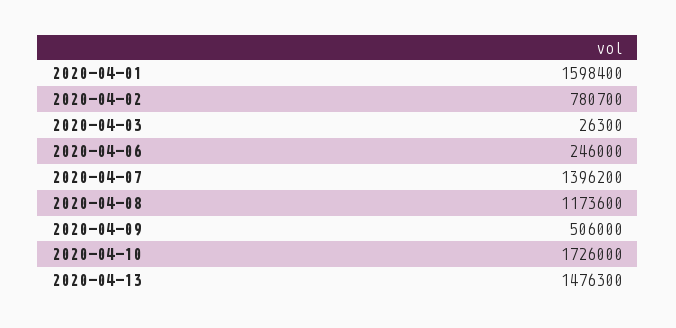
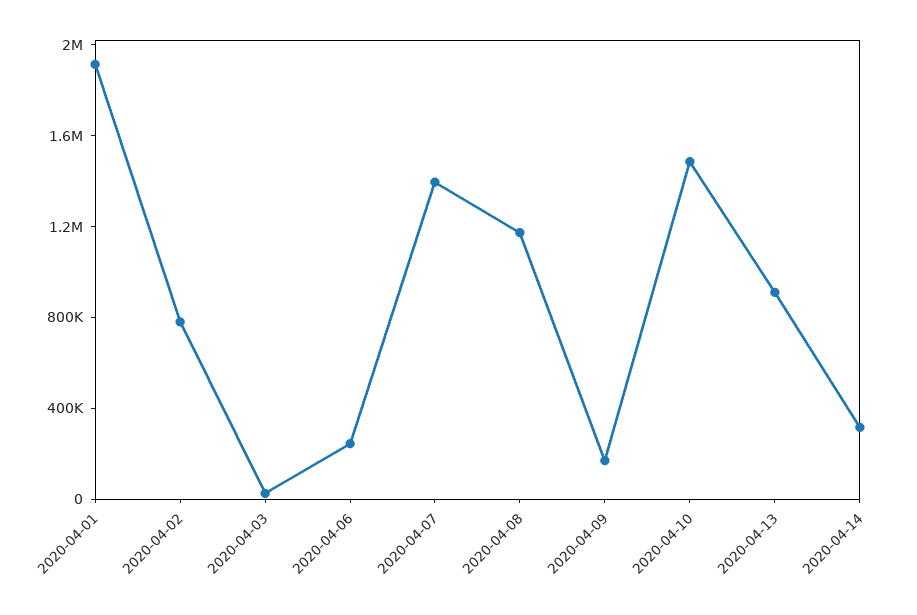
2020-04-01: 1598400 -> 1900000
2020-04-09: 506000 -> 200000
2020-04-10: 1726000 -> 1500000
2020-04-13: 1476300 -> 900000
2020-04-14: none -> 300000

